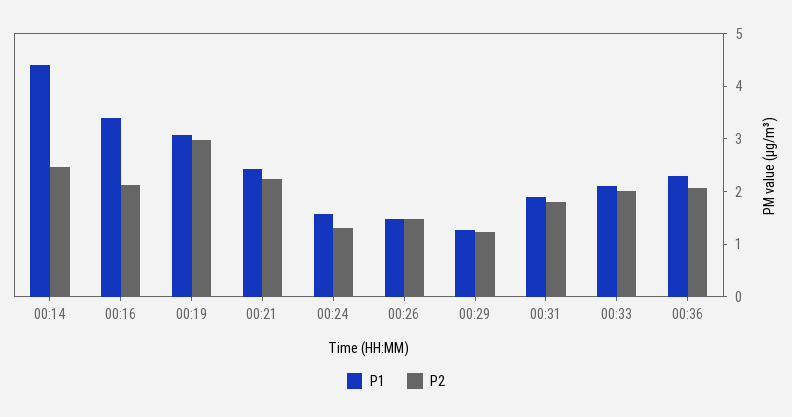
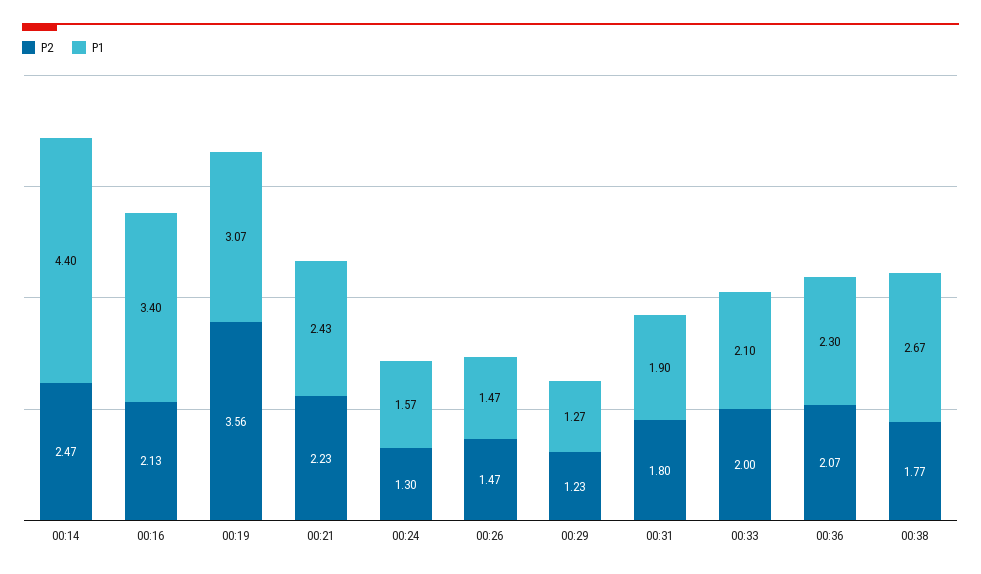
P2, 00:19: 3 -> 3.56
P2, 00:38: none -> 1.77
P1, 00:38: none -> 2.67

